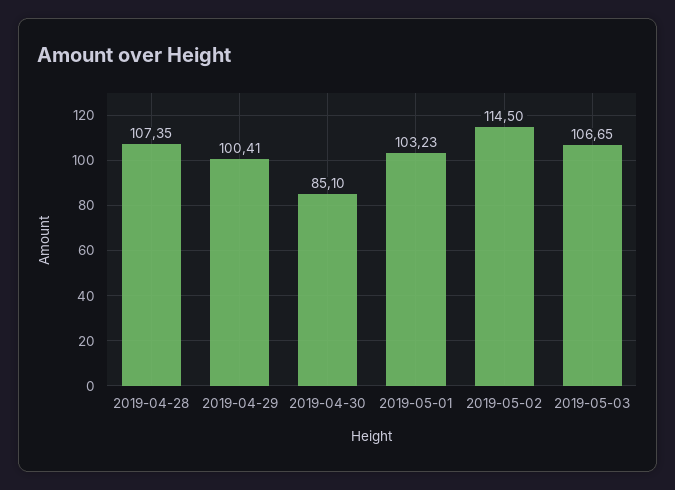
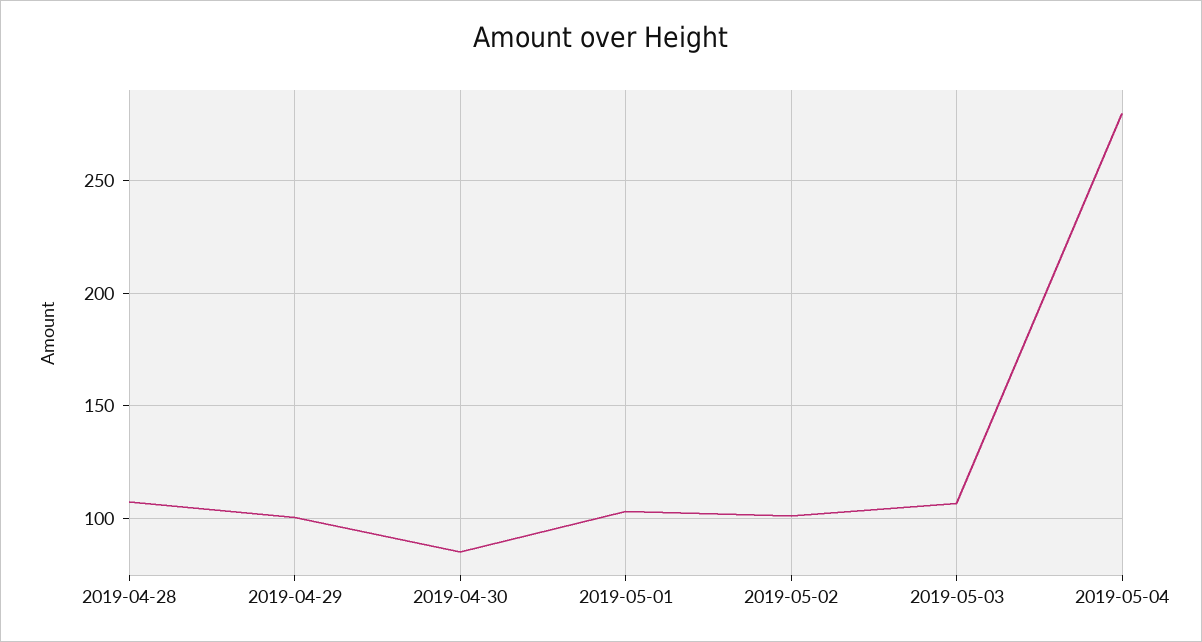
2019-05-02: 114.5 -> 100
2019-05-04: none -> 280

